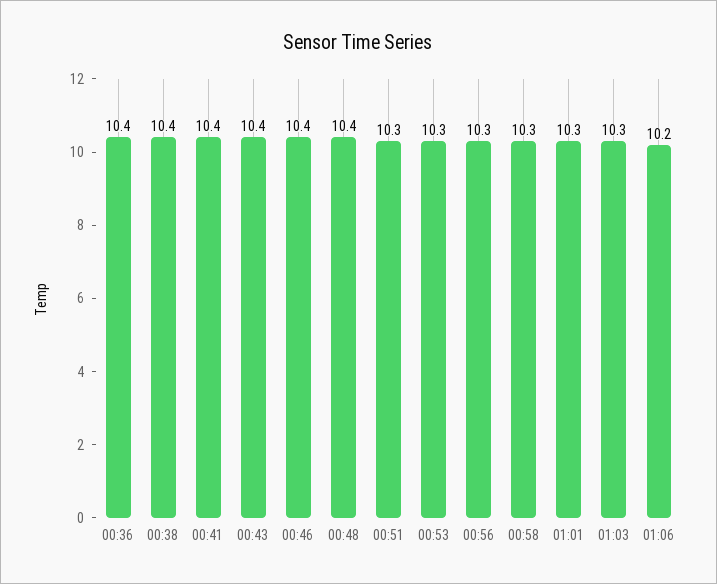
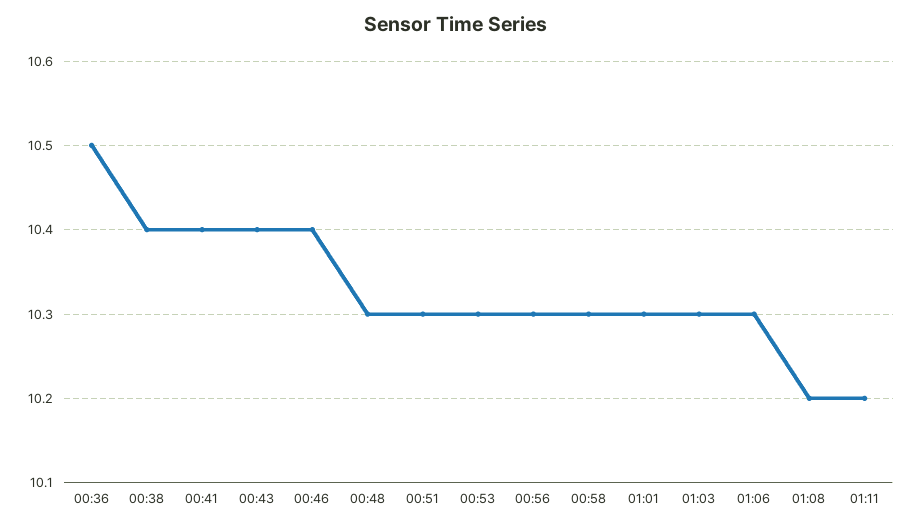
00:36: 10.4 -> 10.5
00:48: 10.4 -> 10.3
01:06: 10.2 -> 10.3
01:08: none -> 10.2
01:11: none -> 10.2

